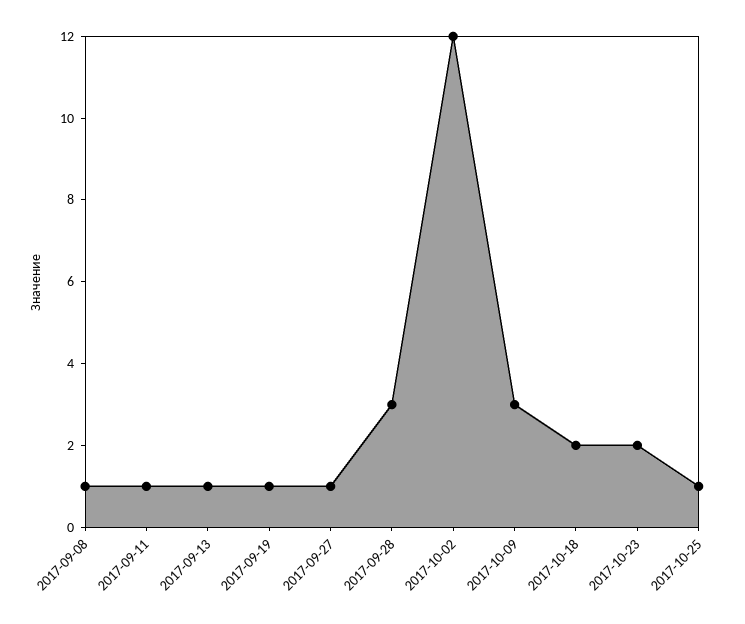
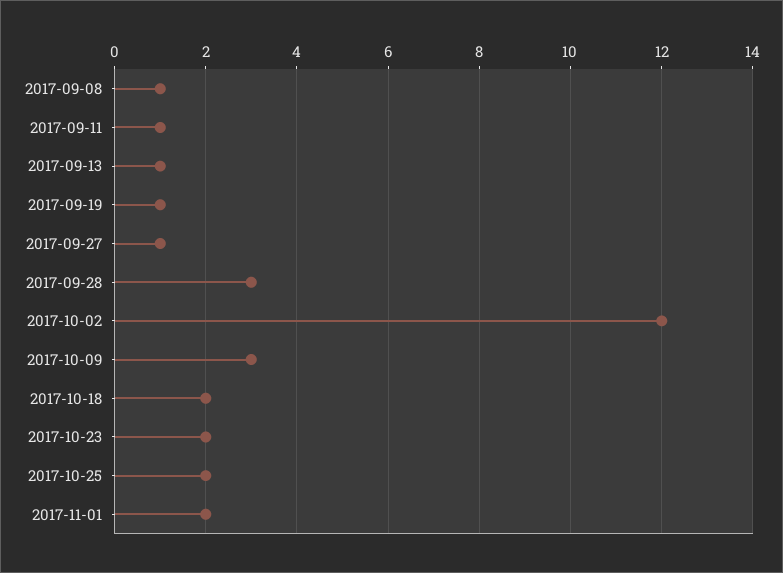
2017-10-25: 1 -> 2
2017-11-01: none -> 2

